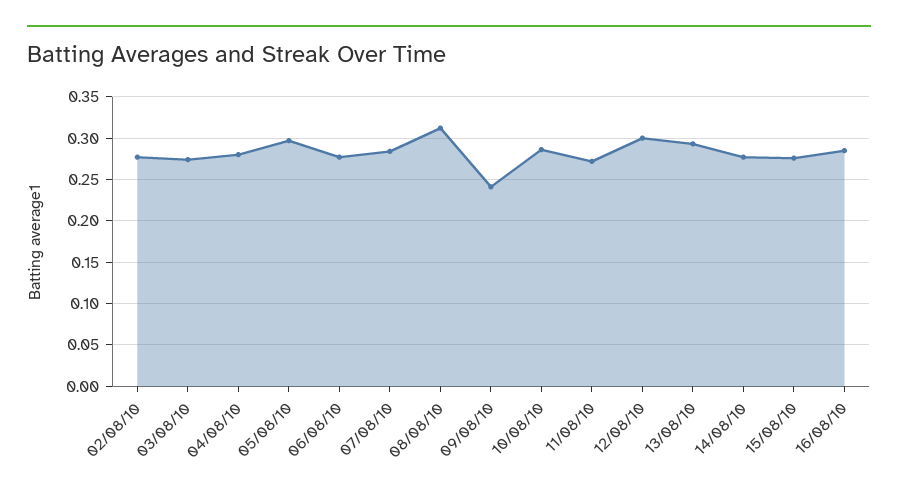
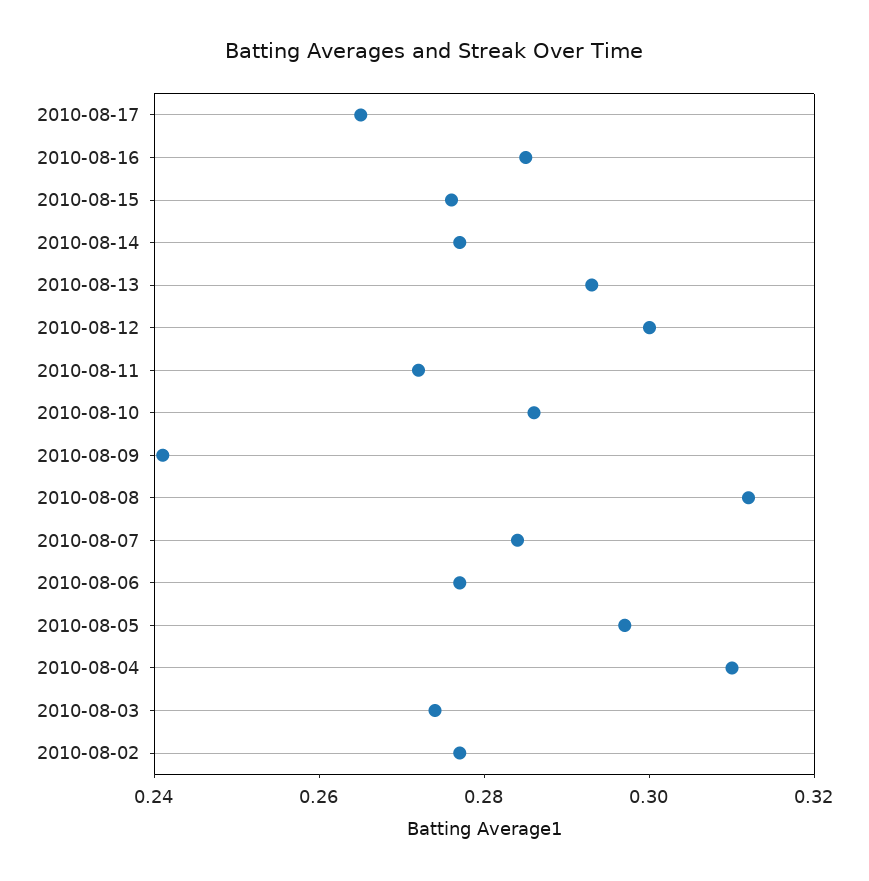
04/08/10: 0.28 -> 0.31
2010-08-17: none -> 0.265

